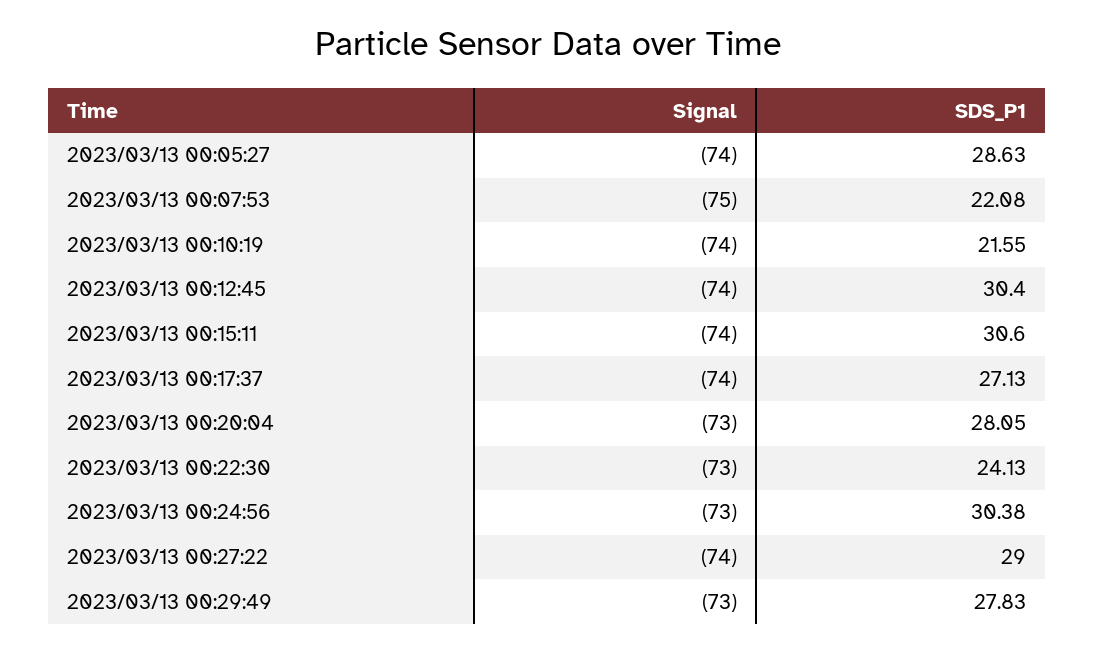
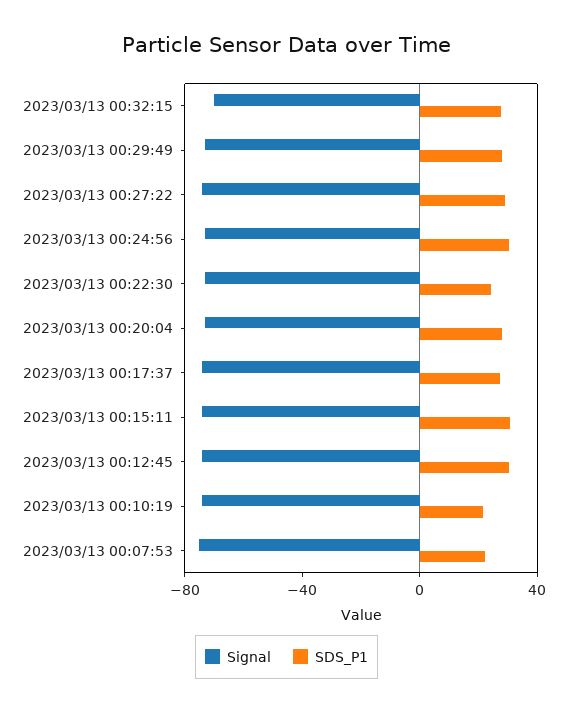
Signal, 2023/03/13 00:05:27: -74 -> none
SDS_P1, 2023/03/13 00:05:27: 28.63 -> none
Signal, 2023/03/13 00:32:15: none -> -70
SDS_P1, 2023/03/13 00:32:15: none -> 30

